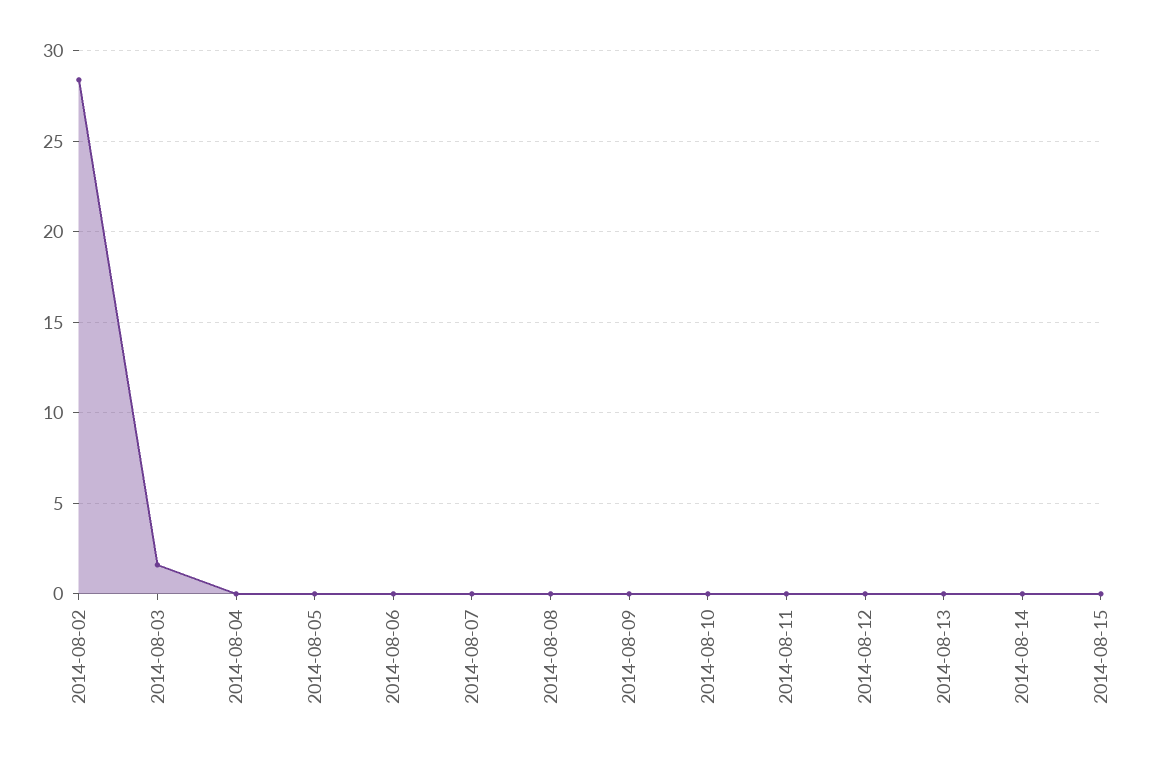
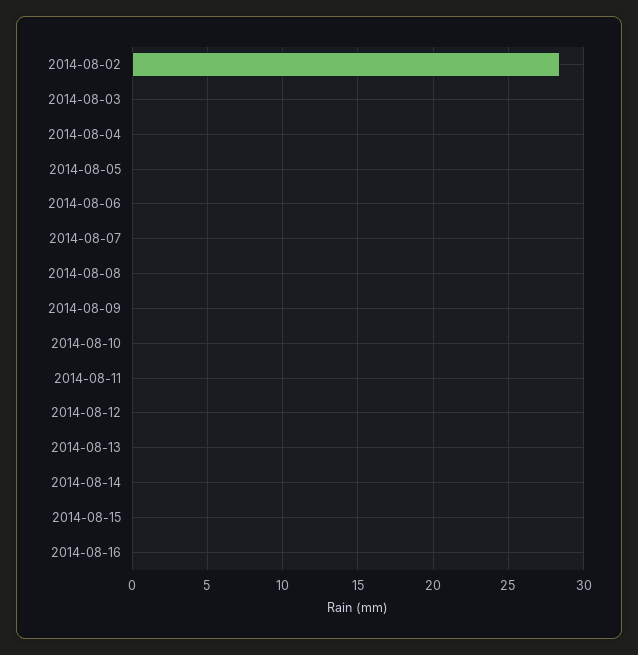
2014-08-03: 1.5 -> 0
2014-08-16: none -> 0

